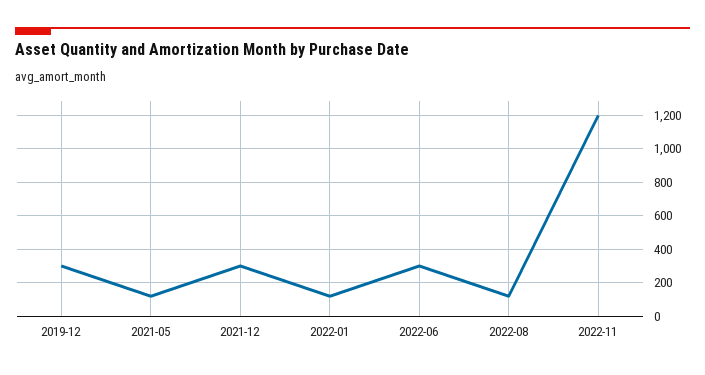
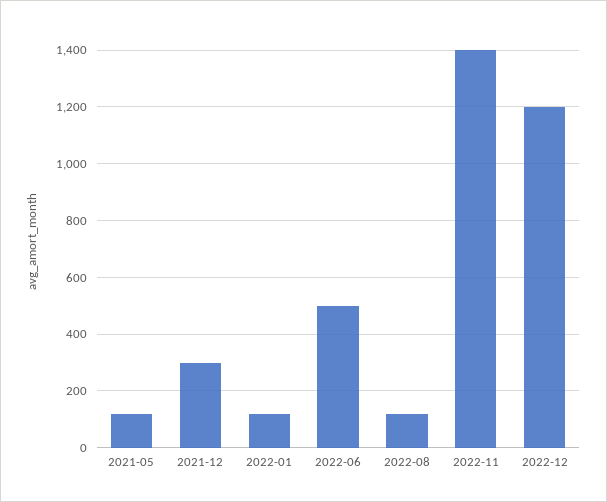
2019-12: 300 -> none
2022-06: 300 -> 500
2022-11: 1200 -> 1400
2022-12: none -> 1200

